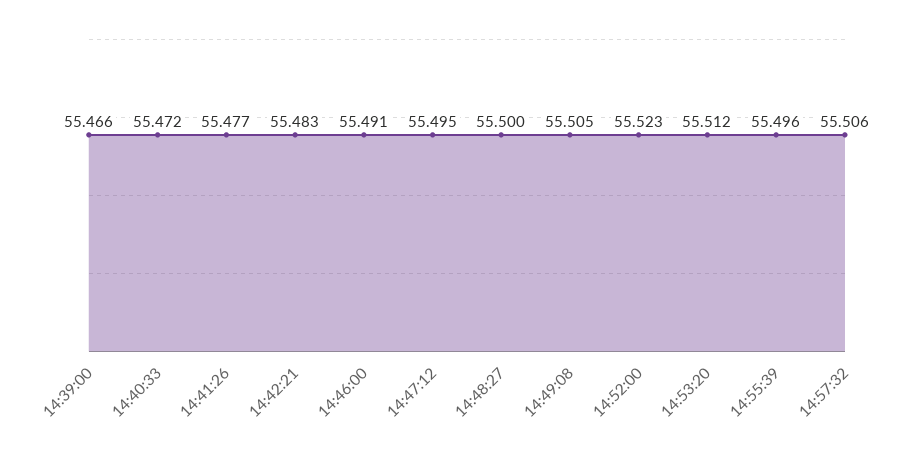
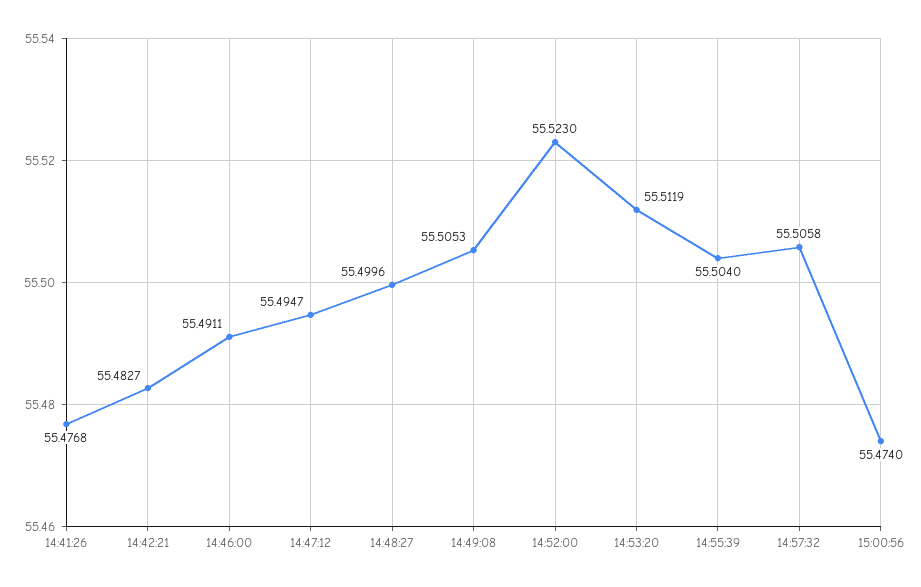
14:39:00: 55.466 -> none
14:40:33: 55.472 -> none
14:55:39: 55.496 -> 55.504
15:00:56: none -> 55.474

